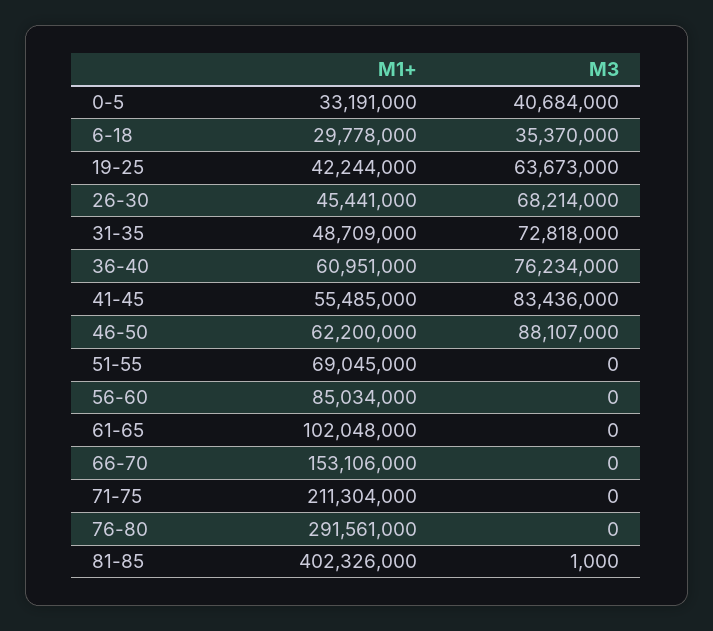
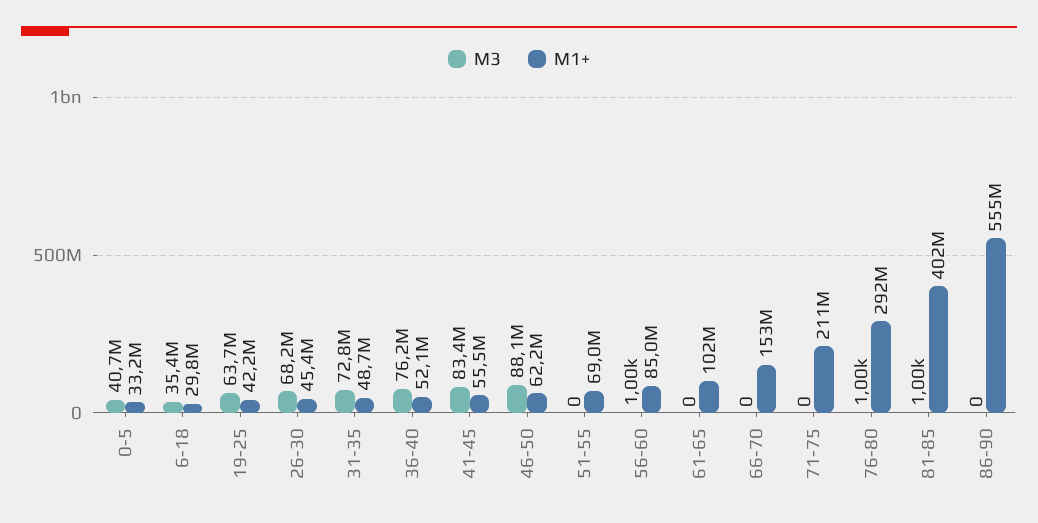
M1+, 36-40: 60951000 -> 52100000
M3, 56-60: 0 -> 1000
M3, 76-80: 0 -> 1000
M3, 86-90: none -> 0
M1+, 86-90: none -> 555000000

